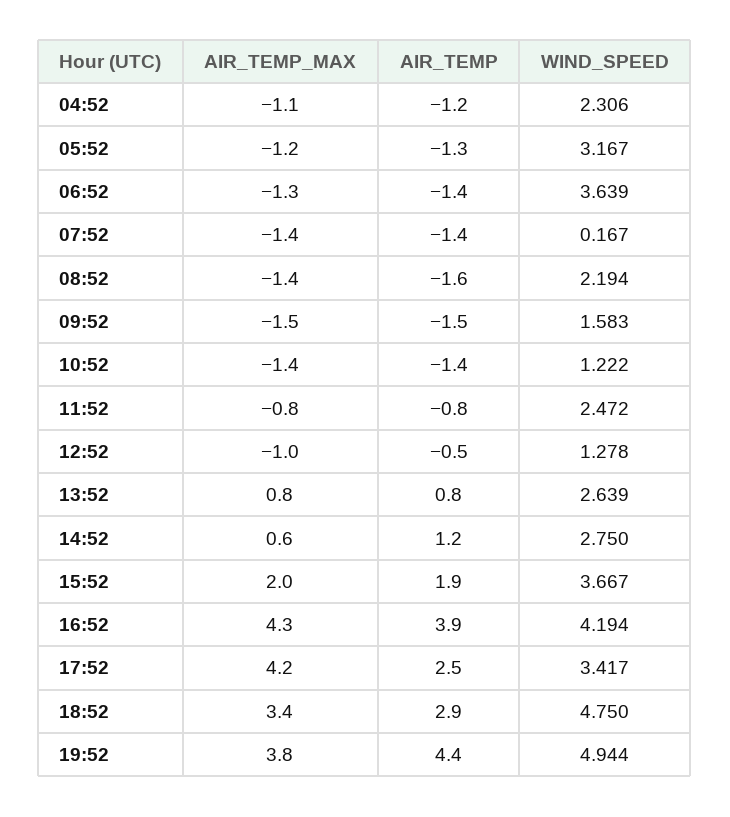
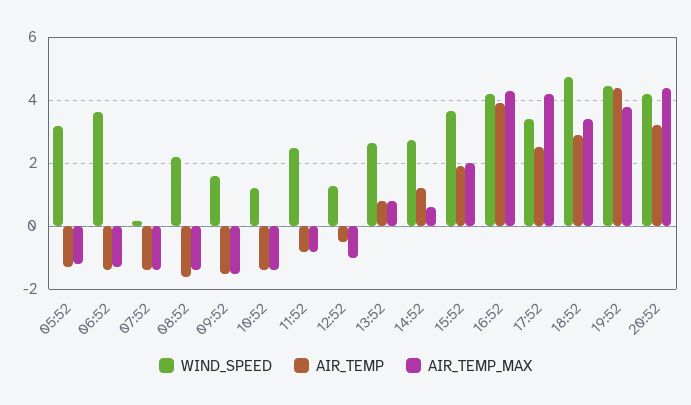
AIR_TEMP_MAX, 04:52: -1.1 -> none
AIR_TEMP, 04:52: -1.2 -> none
WIND_SPEED, 04:52: 2.306 -> none
WIND_SPEED, 19:52: 4.944 -> 4.4
WIND_SPEED, 20:52: none -> 4.2
AIR_TEMP, 20:52: none -> 3.2
AIR_TEMP_MAX, 20:52: none -> 4.4

